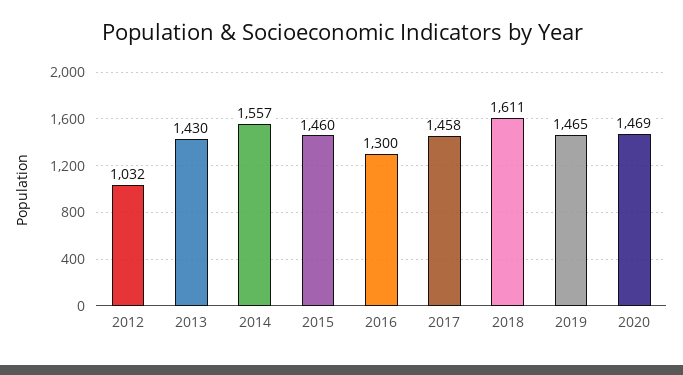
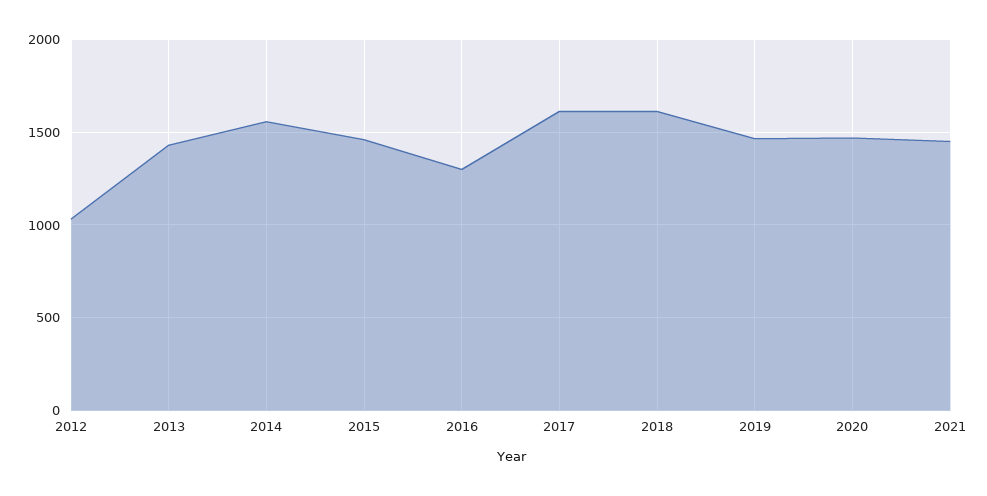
2017: 1458 -> 1600
2021: none -> 1450

